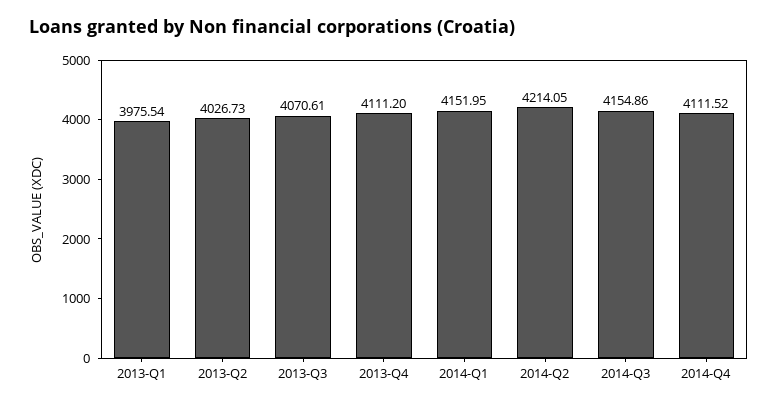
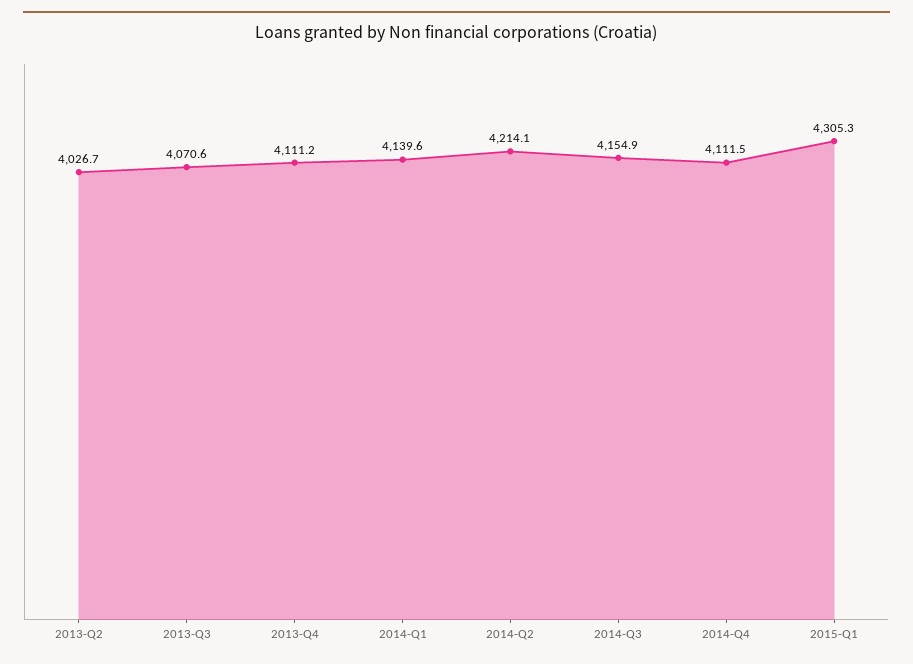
2013-Q1: 3975.54 -> none
2014-Q1: 4151.95 -> 4139.6
2015-Q1: none -> 4305.3

